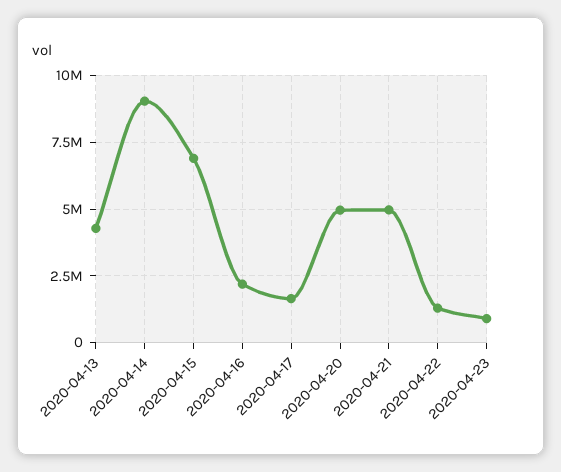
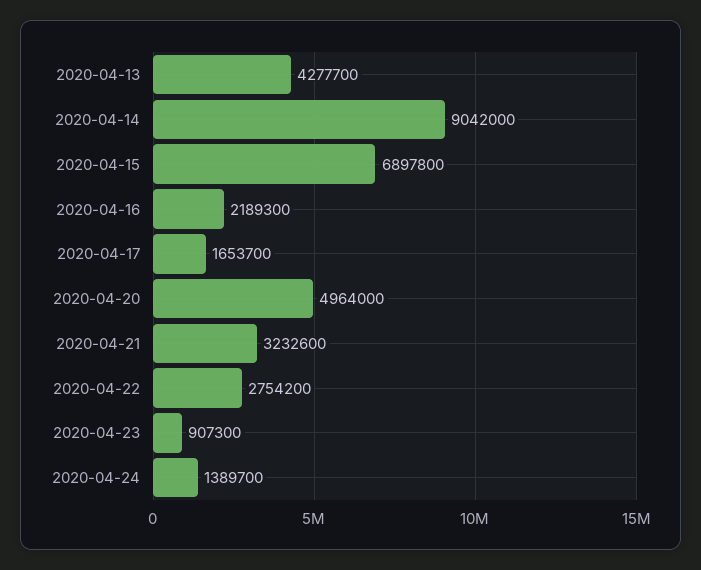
2020-04-21: 5000000 -> 3232600
2020-04-22: 1250000 -> 2754200
2020-04-24: none -> 1389700

